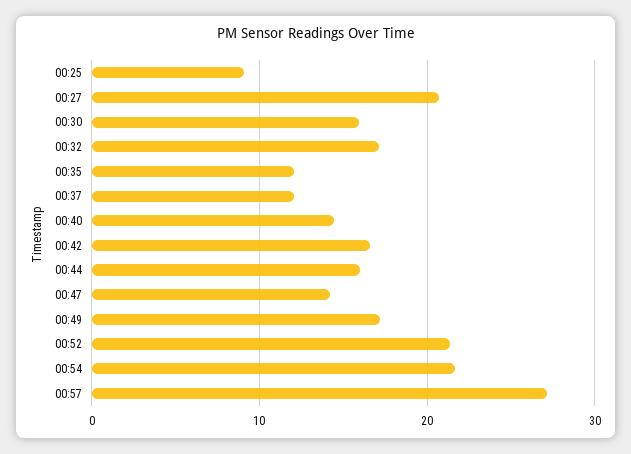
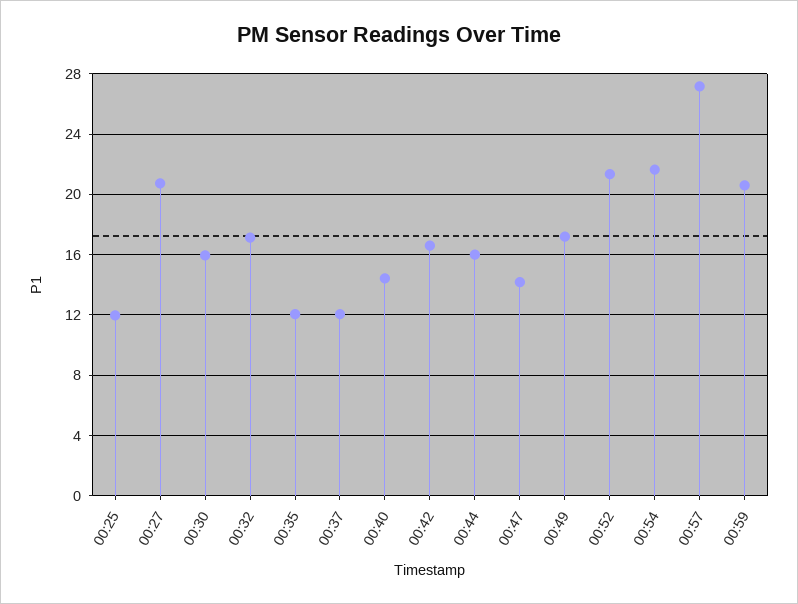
00:25: 9 -> 12
00:59: none -> 20.5

